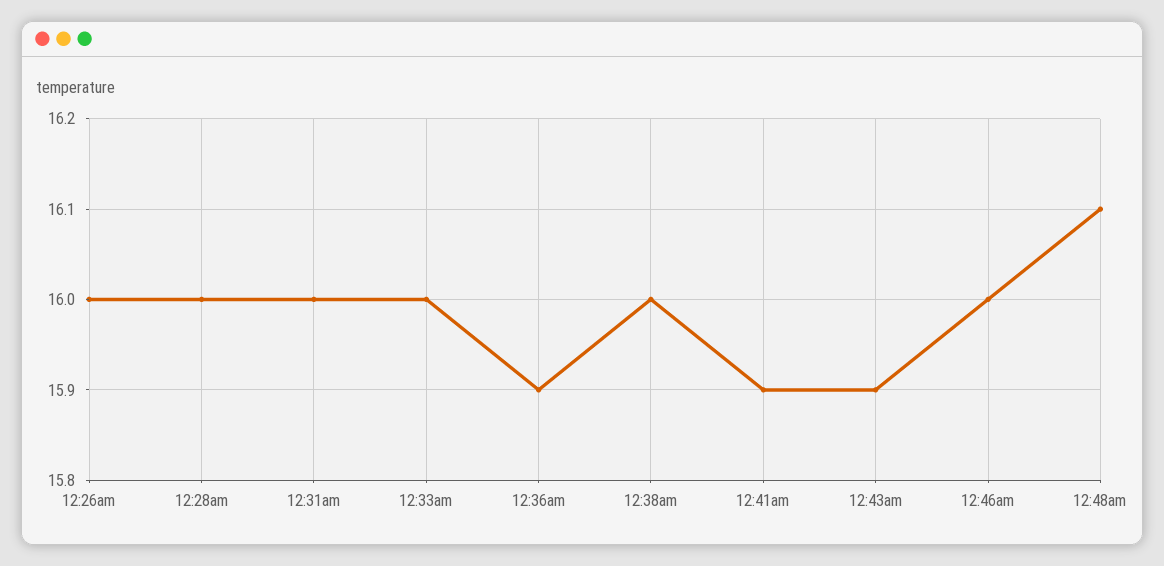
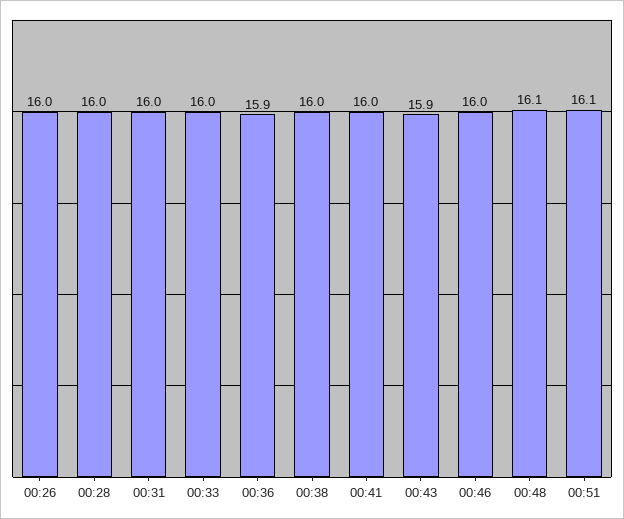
12:41am: 15.9 -> 16
00:51: none -> 16.1

